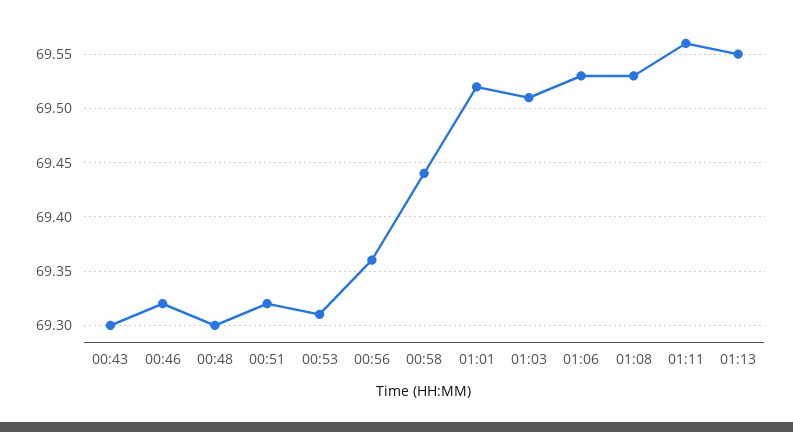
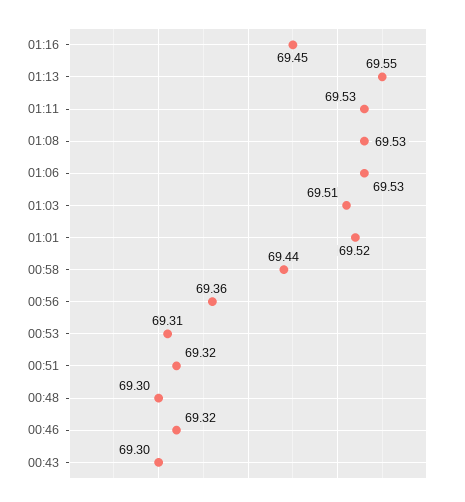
01:11: 69.56 -> 69.53
01:16: none -> 69.45

